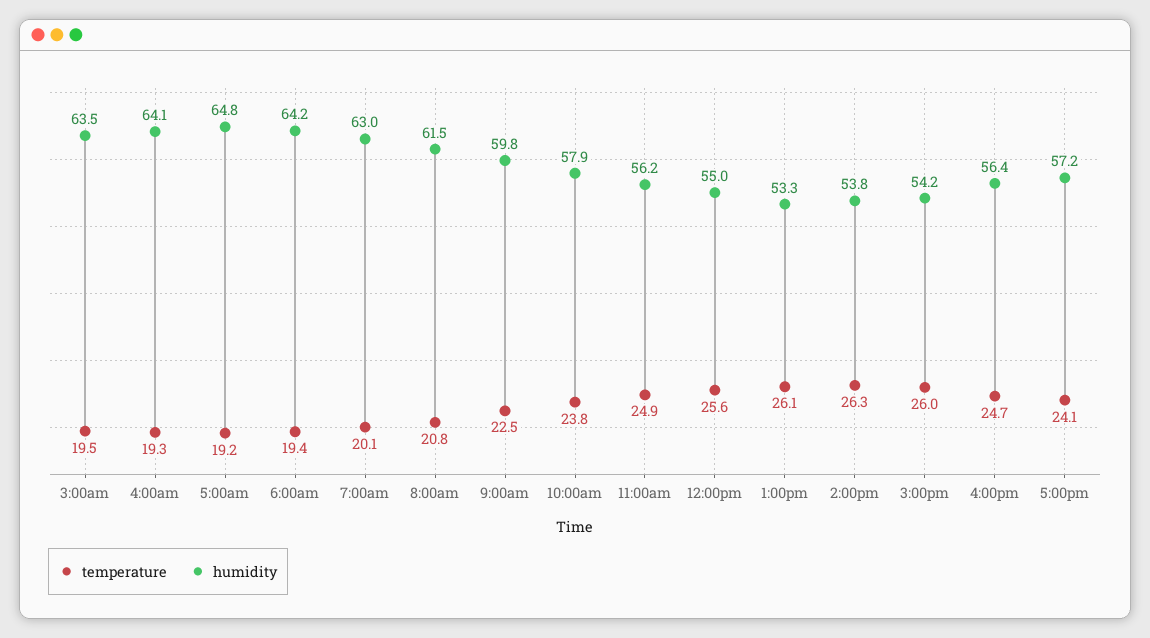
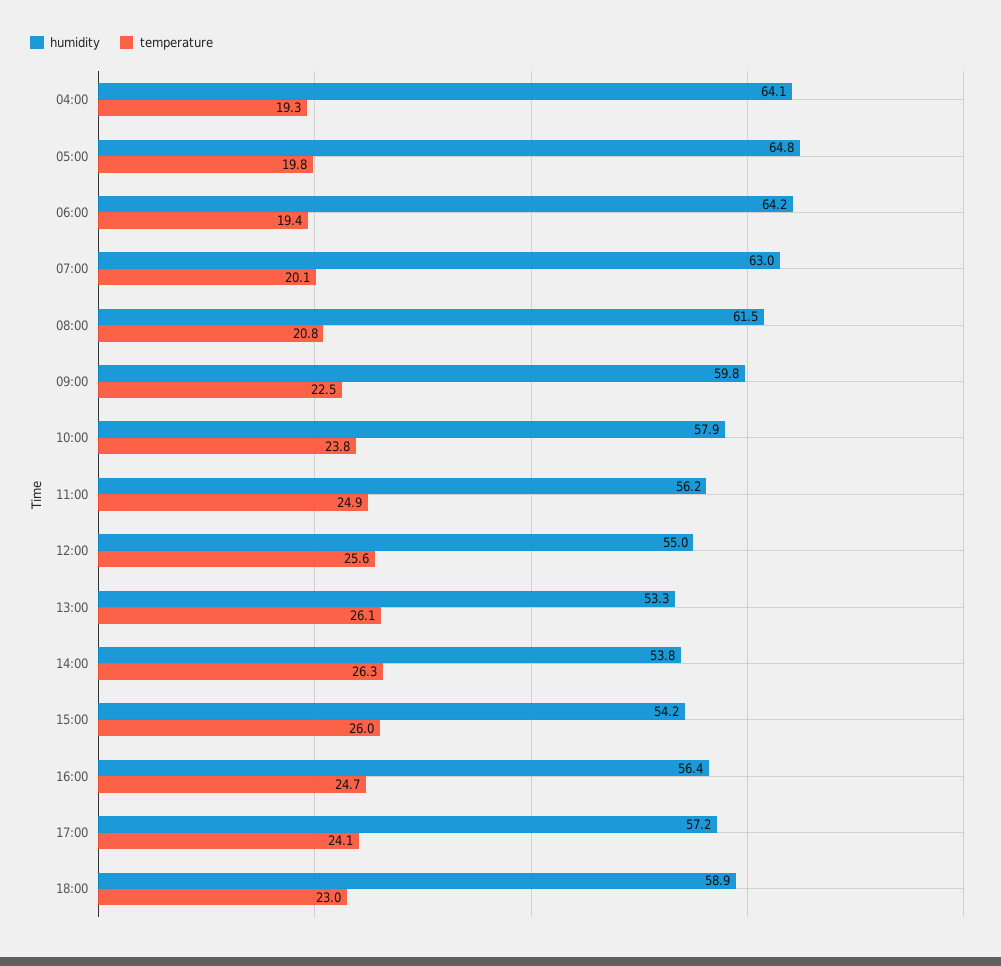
temperature, 3:00am: 19.5 -> none
humidity, 3:00am: 63.5 -> none
temperature, 5:00am: 19.2 -> 19.8
humidity, 18:00: none -> 58.9
temperature, 18:00: none -> 23

